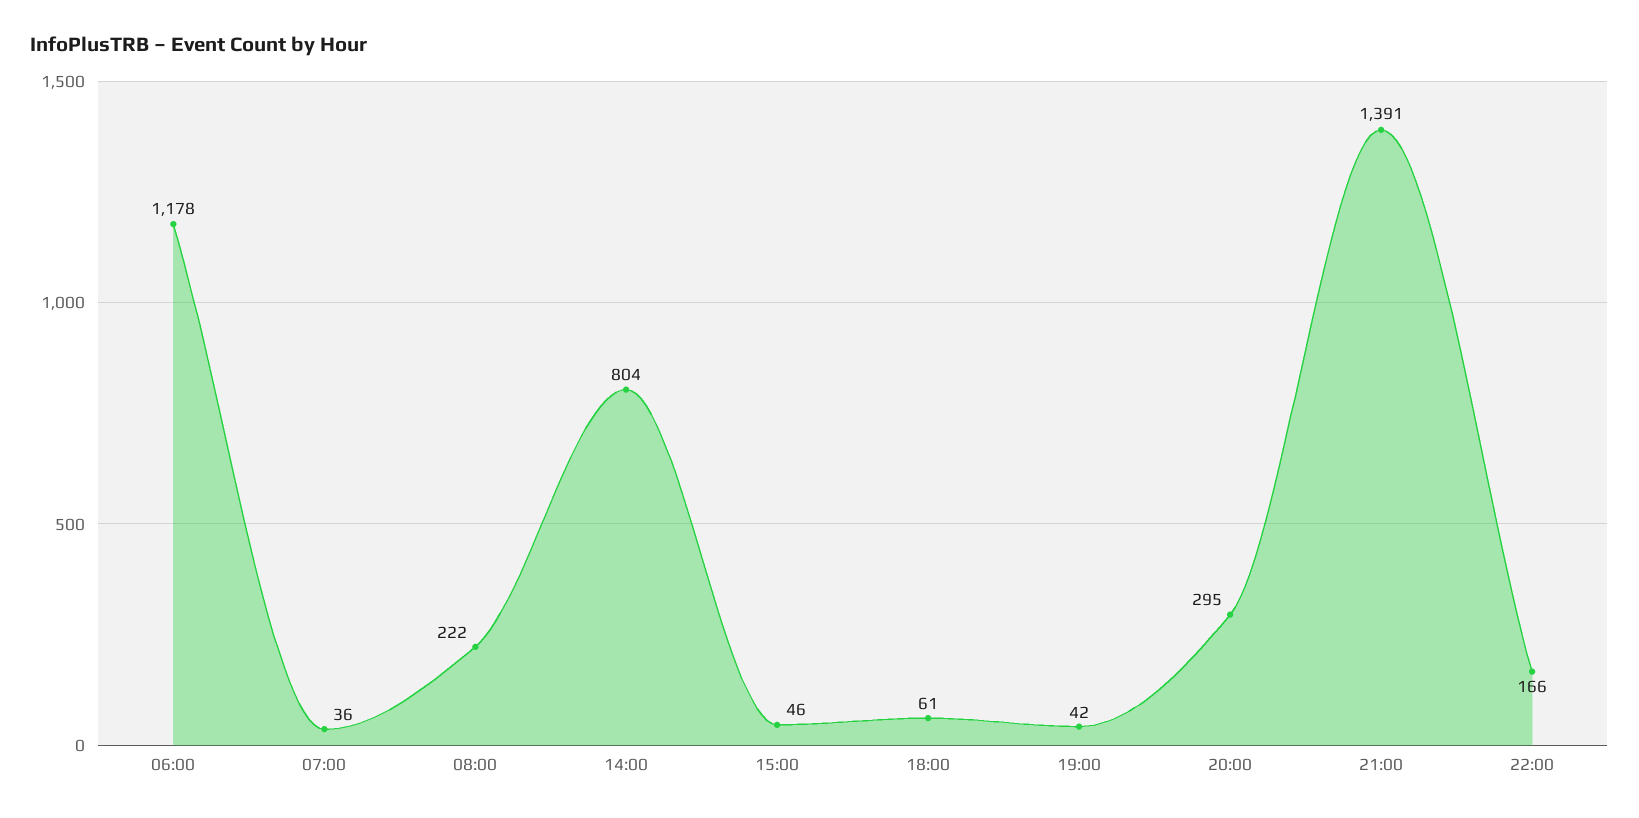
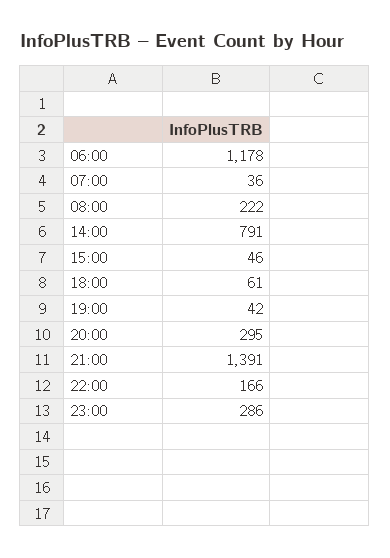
14:00: 804 -> 791
23:00: none -> 286

